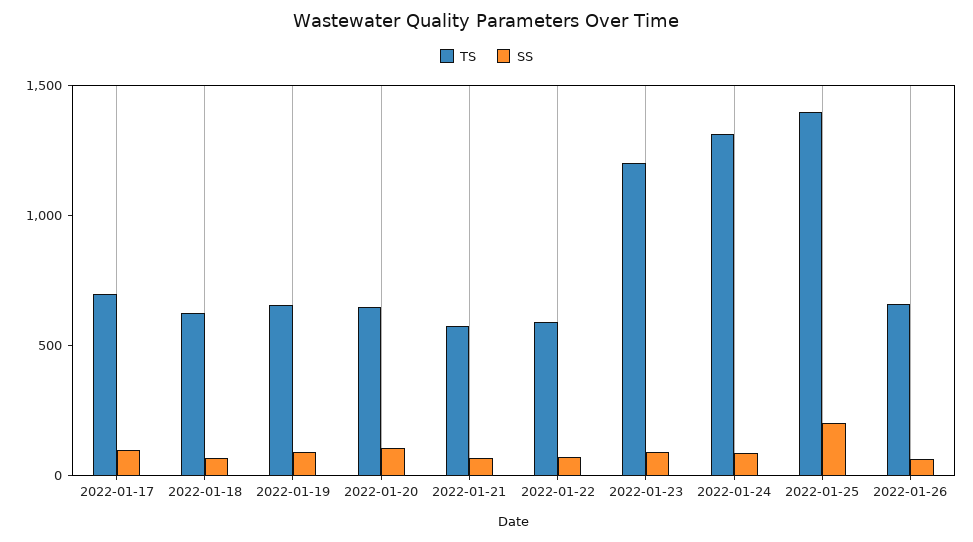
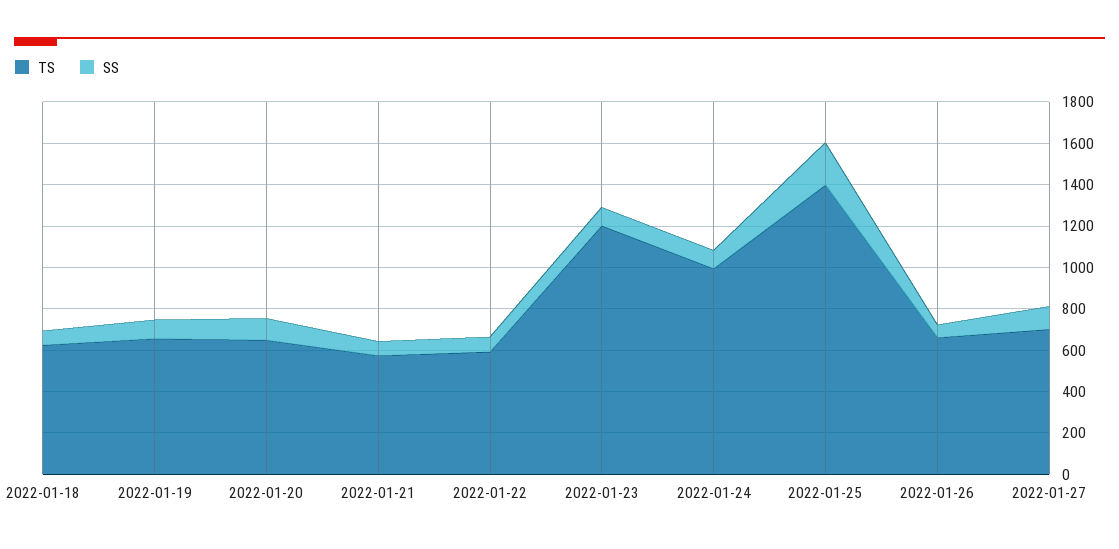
TS, 2022-01-17: 700 -> none
SS, 2022-01-17: 100 -> none
TS, 2022-01-24: 1300 -> 1000
TS, 2022-01-27: none -> 700
SS, 2022-01-27: none -> 100

